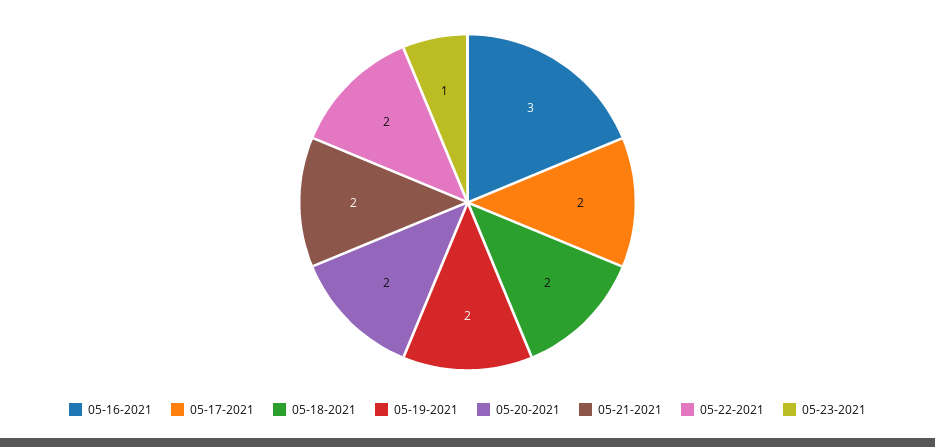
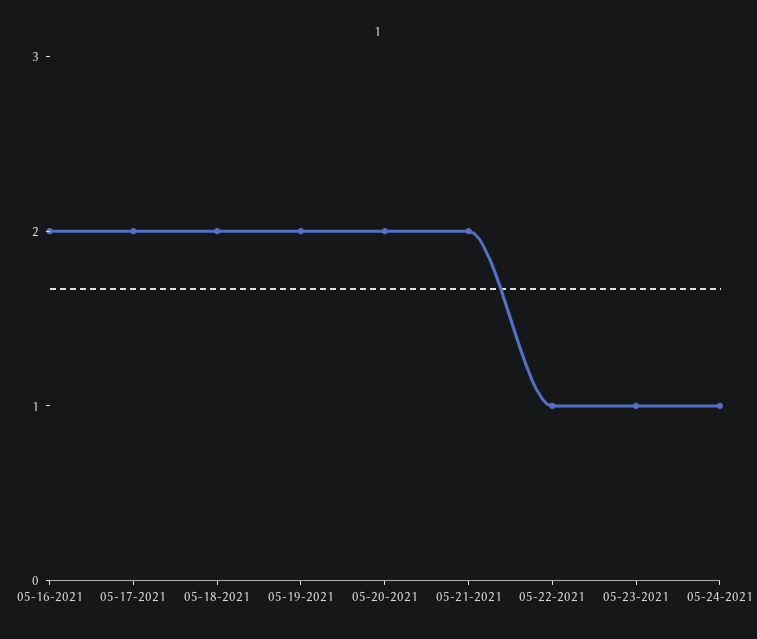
05-16-2021: 3 -> 2
05-22-2021: 2 -> 1
05-24-2021: none -> 1

